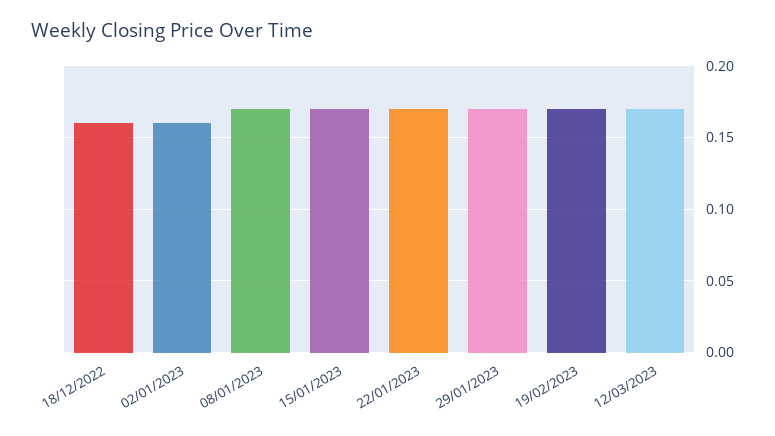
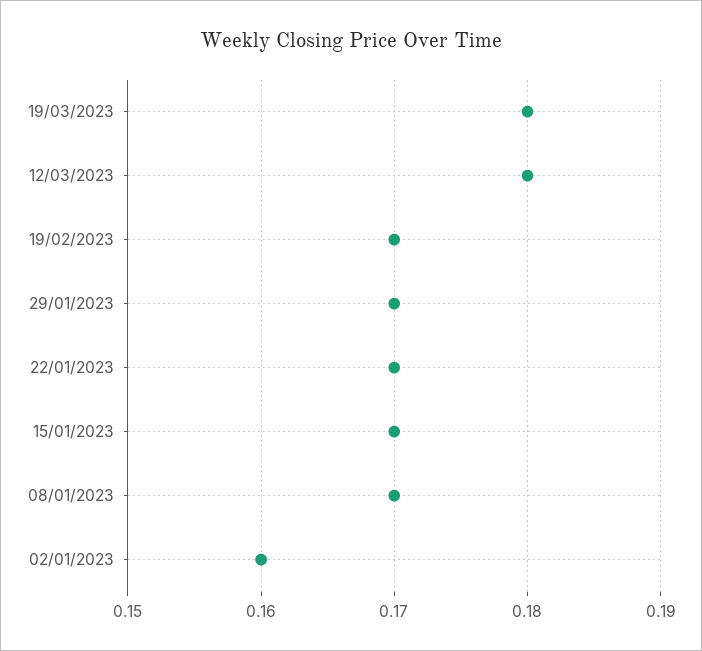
18/12/2022: 0.16 -> none
12/03/2023: 0.17 -> 0.18
19/03/2023: none -> 0.18

